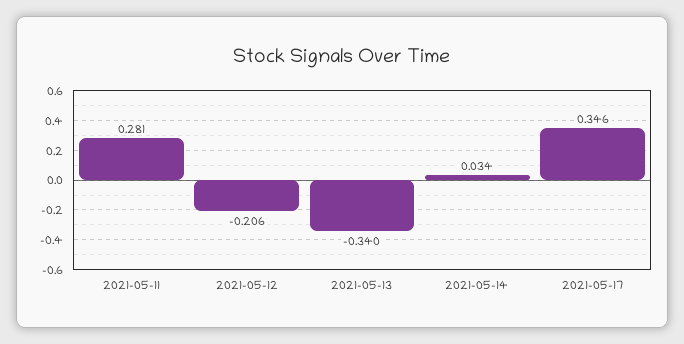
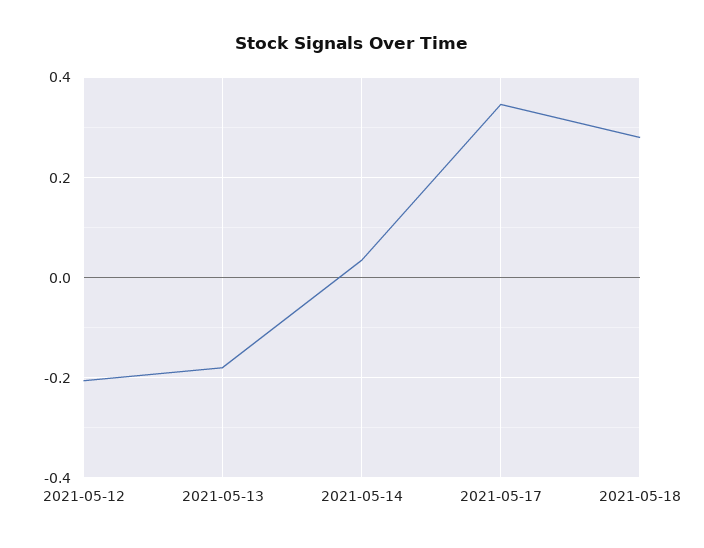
2021-05-11: 0.281 -> none
2021-05-13: -0.34 -> -0.18
2021-05-18: none -> 0.28

